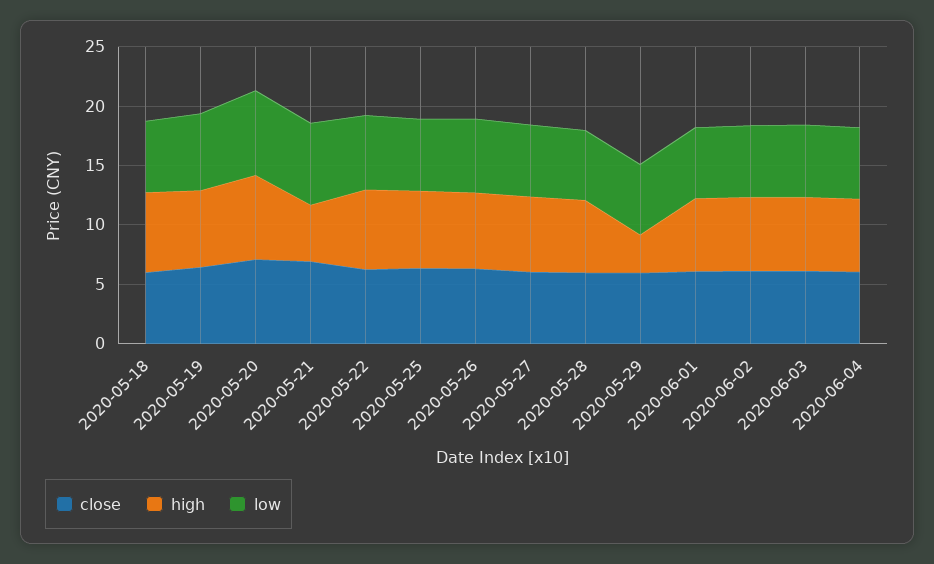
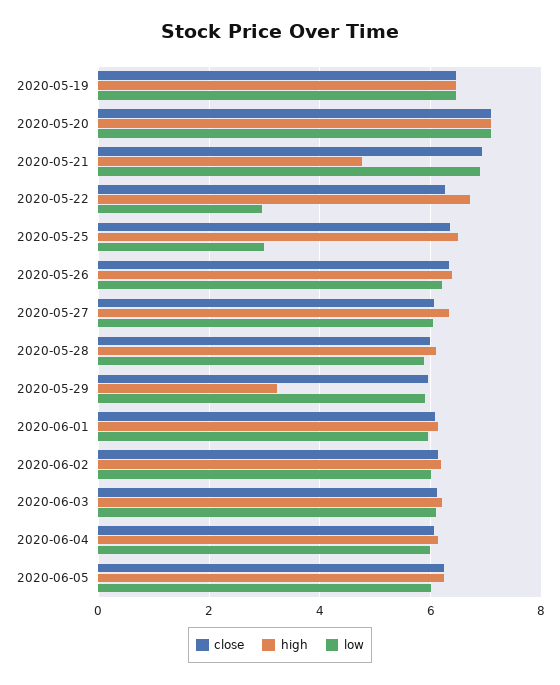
close, 2020-05-18: 6 -> none
high, 2020-05-18: 7 -> none
low, 2020-05-18: 6 -> none
low, 2020-05-22: 6 -> 3
low, 2020-05-25: 6 -> 3
close, 2020-06-05: none -> 6.2
high, 2020-06-05: none -> 6.2
low, 2020-06-05: none -> 6

